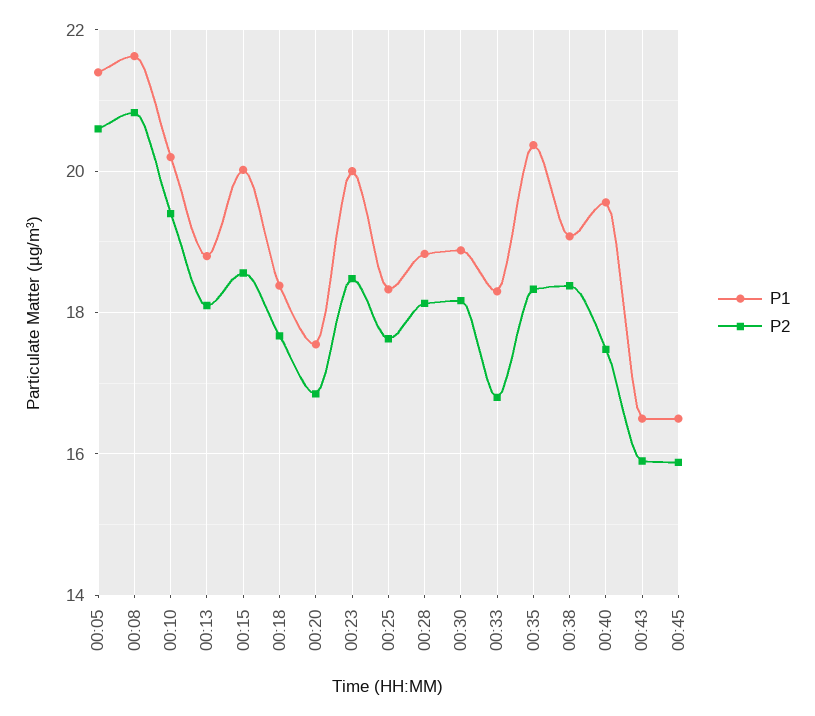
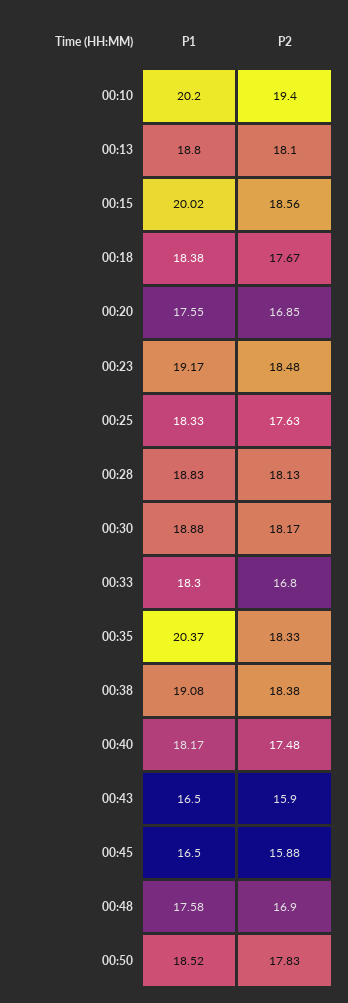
P1, 00:05: 21.4 -> none
P2, 00:05: 20.6 -> none
P1, 00:08: 21.6 -> none
P2, 00:08: 20.8 -> none
P1, 00:23: 20 -> 19.17
P1, 00:40: 19.6 -> 18.17
P1, 00:48: none -> 17.58
P2, 00:48: none -> 16.9
P1, 00:50: none -> 18.52
P2, 00:50: none -> 17.83

